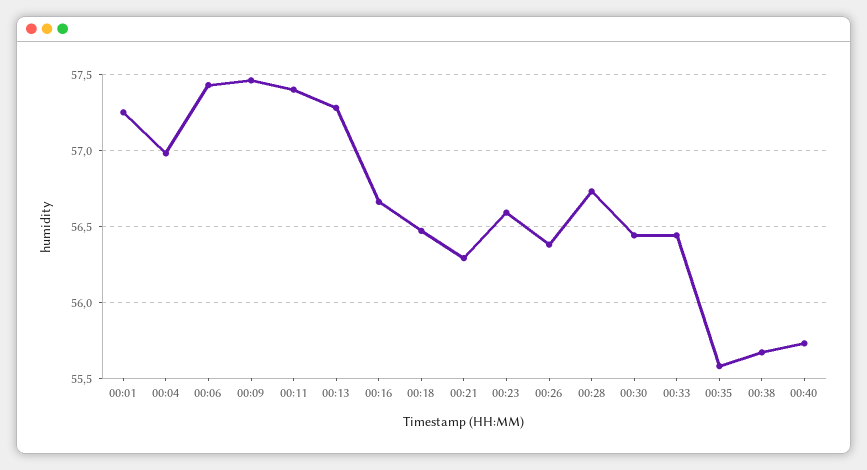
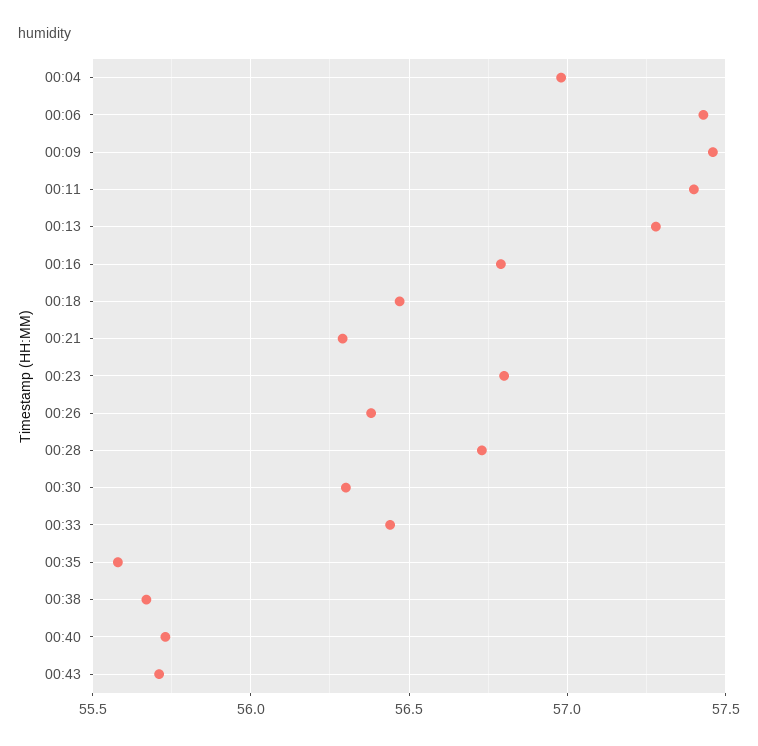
00:01: 57.25 -> none
00:16: 56.65 -> 56.8
00:23: 56.6 -> 56.8
00:30: 56.45 -> 56.3
00:43: none -> 55.7

